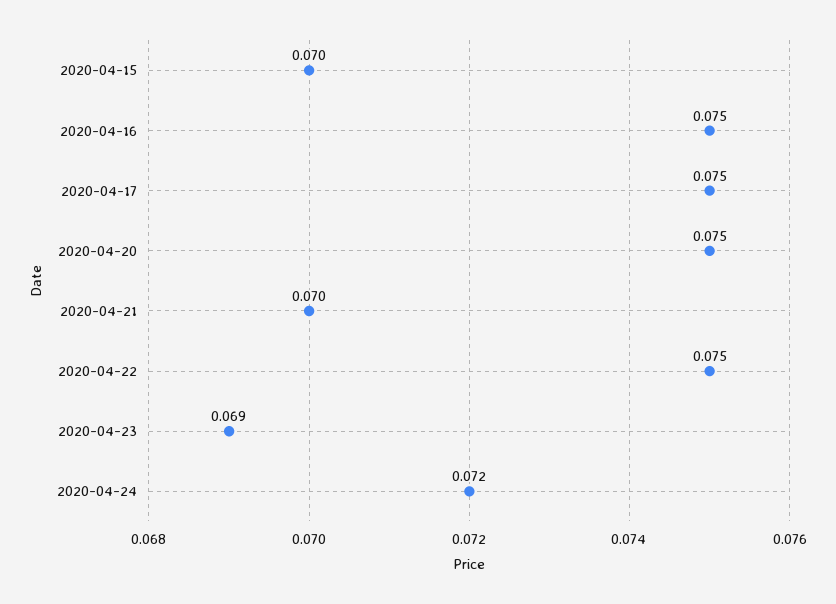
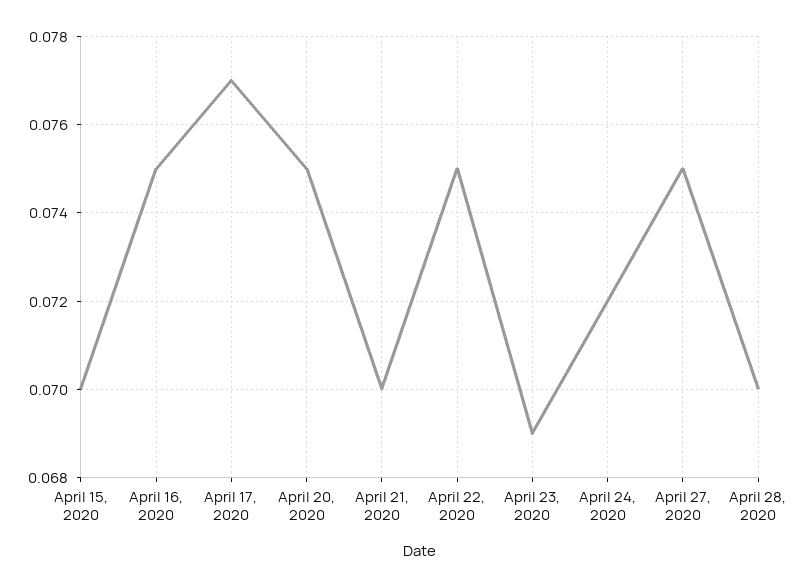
2020-04-17: 0.075 -> 0.077
April 27, 2020: none -> 0.075
April 28, 2020: none -> 0.07

